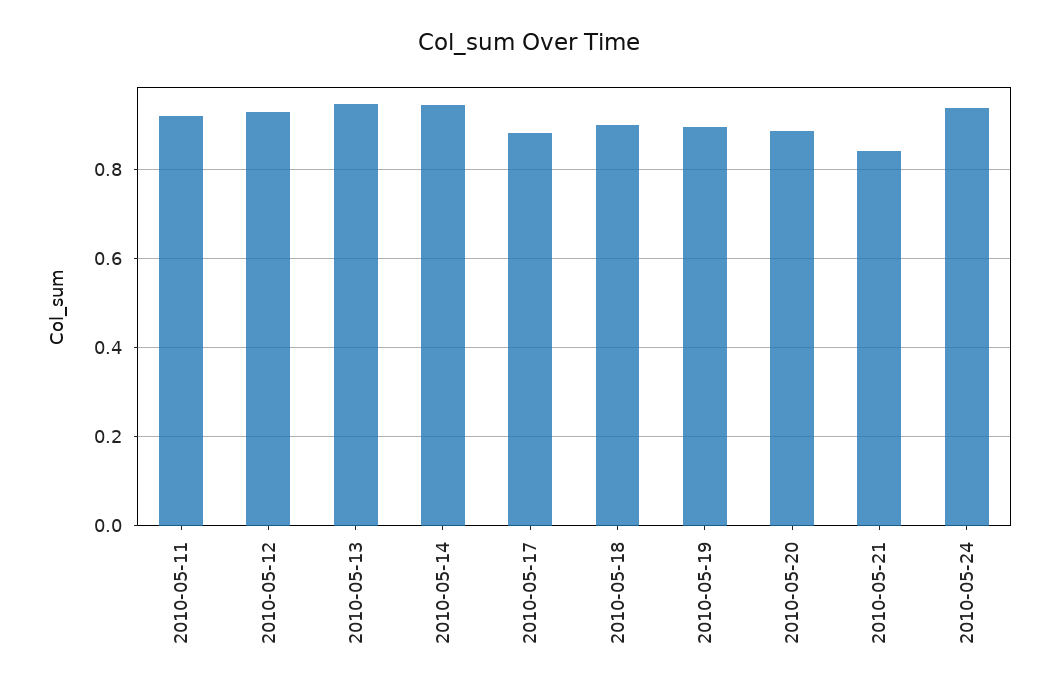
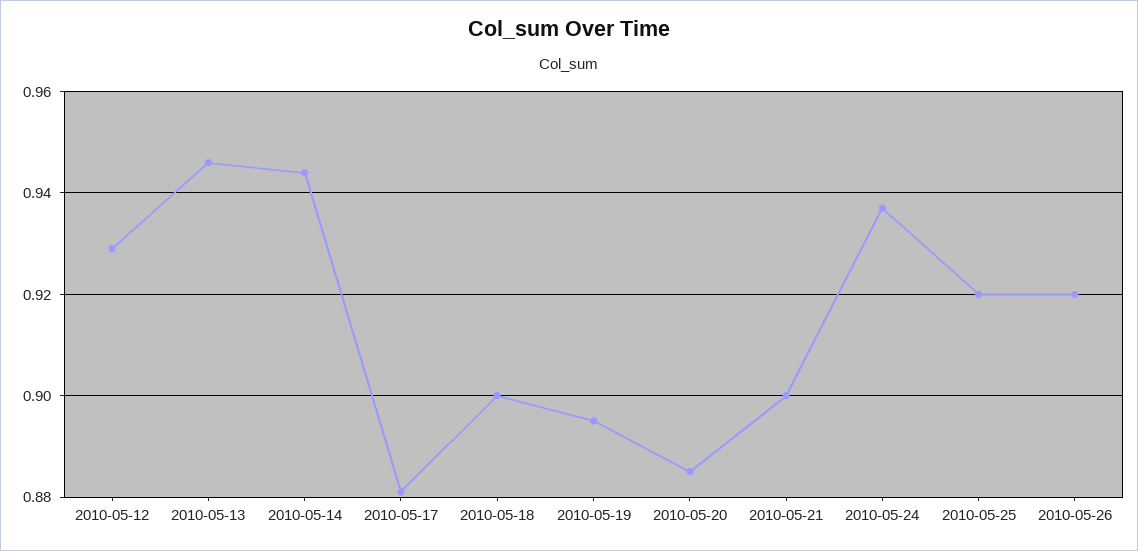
2010-05-11: 0.92 -> none
2010-05-21: 0.84 -> 0.9
2010-05-25: none -> 0.92
2010-05-26: none -> 0.92

